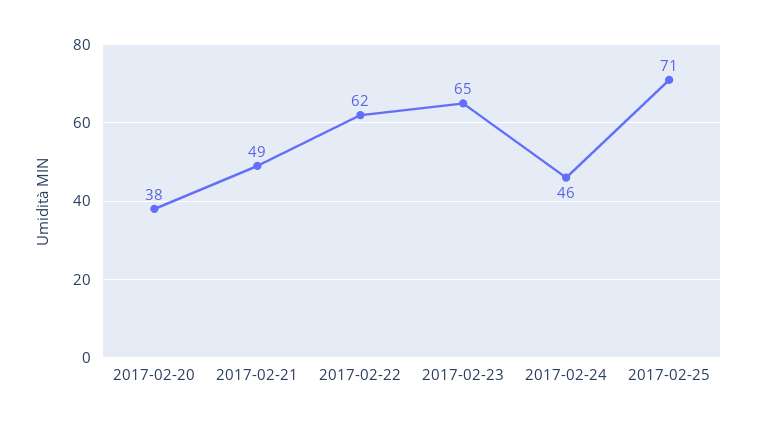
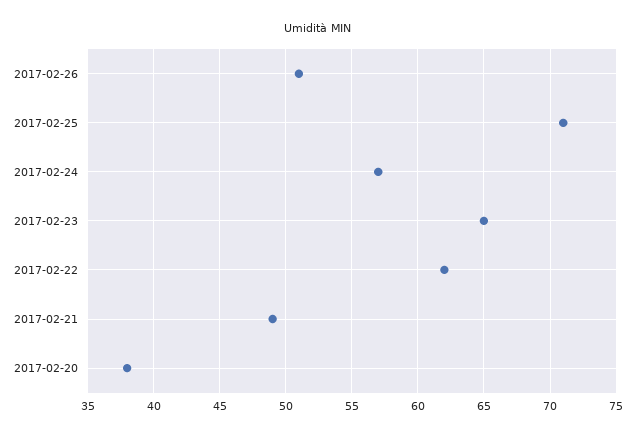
2017-02-24: 46 -> 57
2017-02-26: none -> 51

